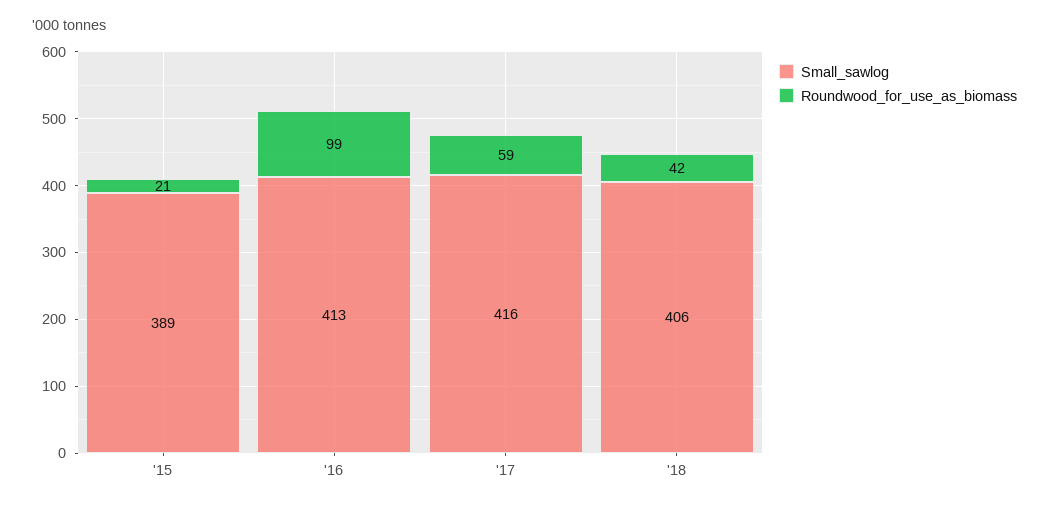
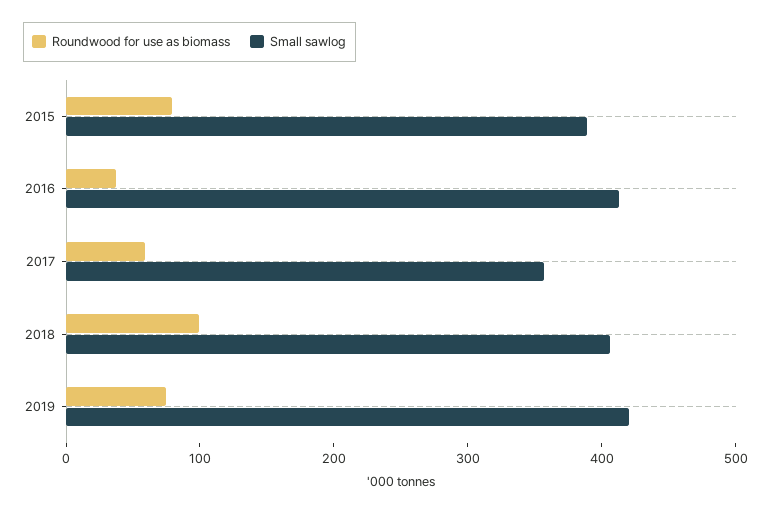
Roundwood_for_use_as_biomass, '15: 21 -> 80
Roundwood_for_use_as_biomass, '16: 99 -> 40
Small_sawlog, '17: 416 -> 360
Roundwood_for_use_as_biomass, '18: 42 -> 100
Roundwood_for_use_as_biomass, 2019: none -> 80
Small_sawlog, 2019: none -> 420

